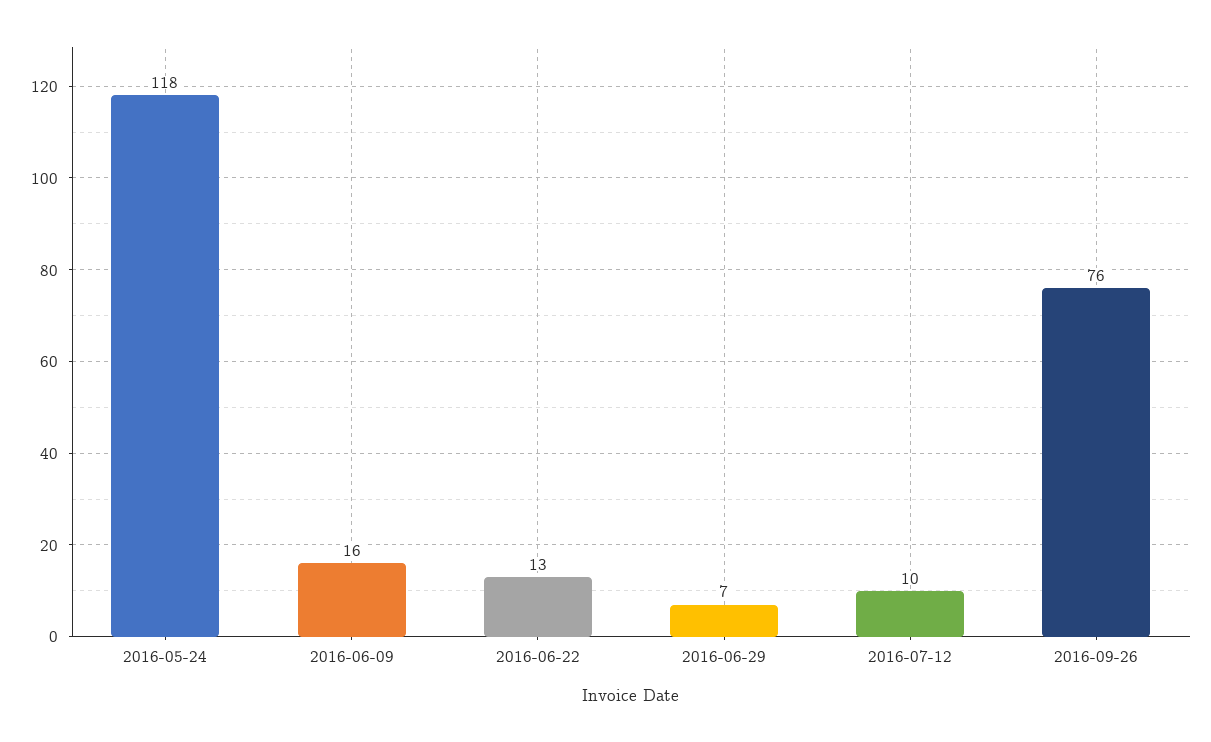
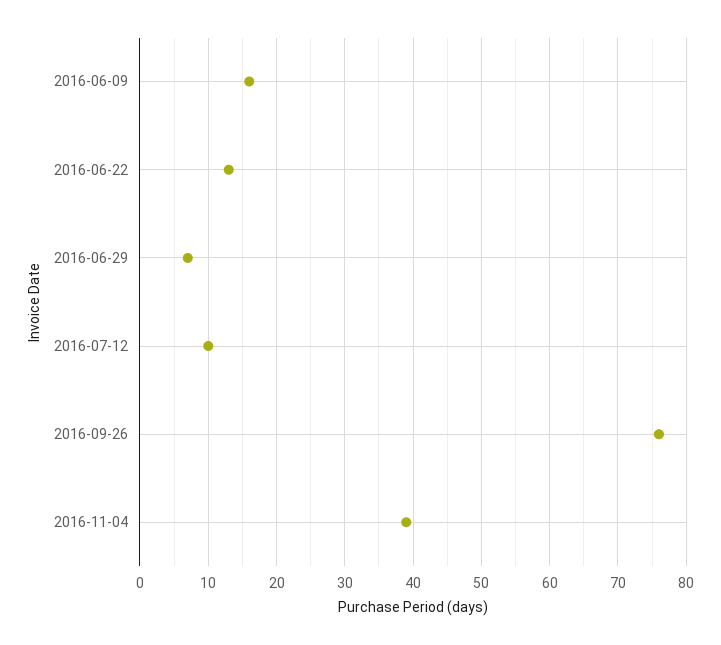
2016-05-24: 118 -> none
2016-11-04: none -> 39

